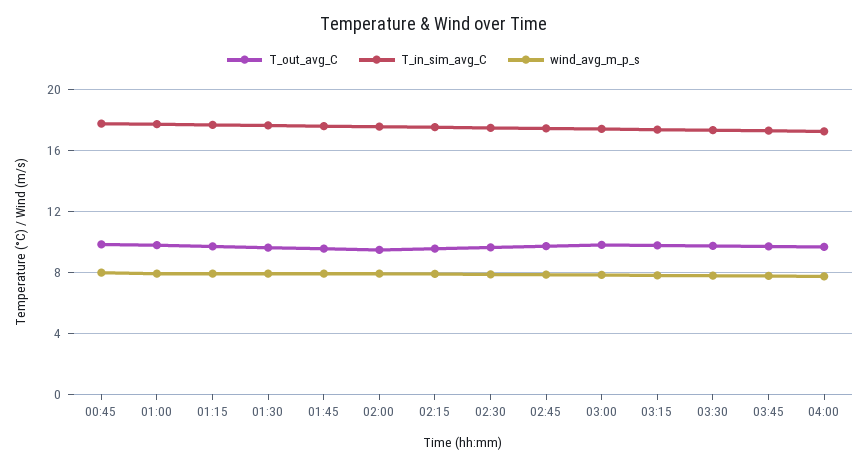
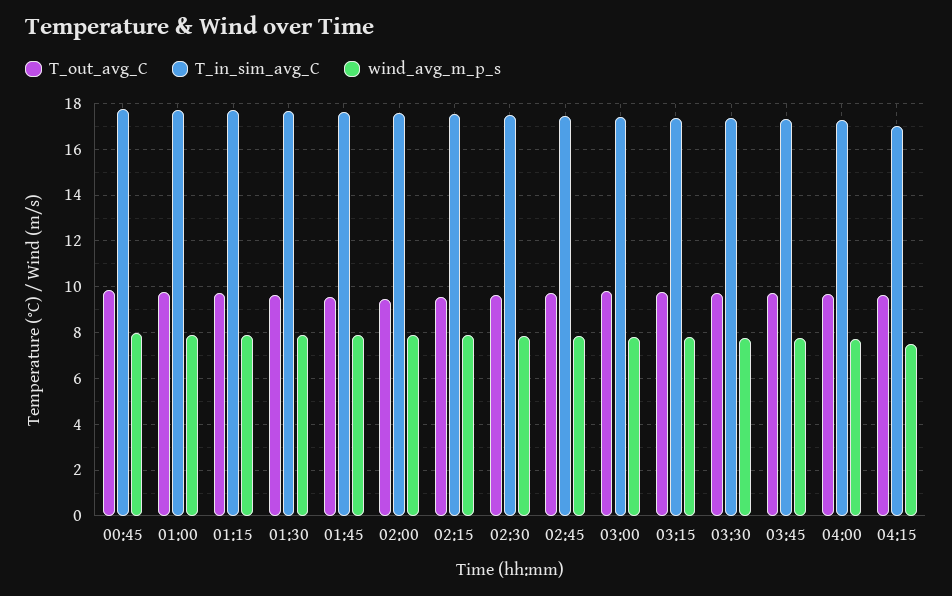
T_out_avg_C, 04:15: none -> 9.5
T_in_sim_avg_C, 04:15: none -> 17
wind_avg_m_p_s, 04:15: none -> 7.5

